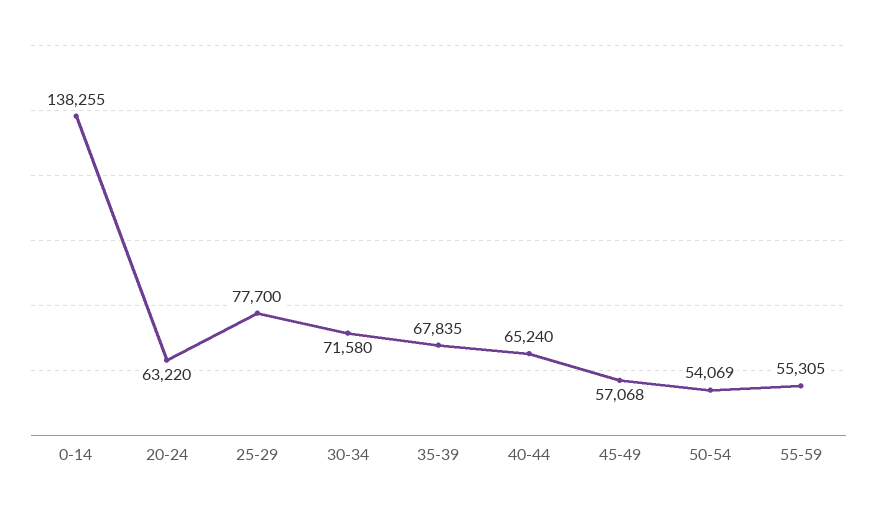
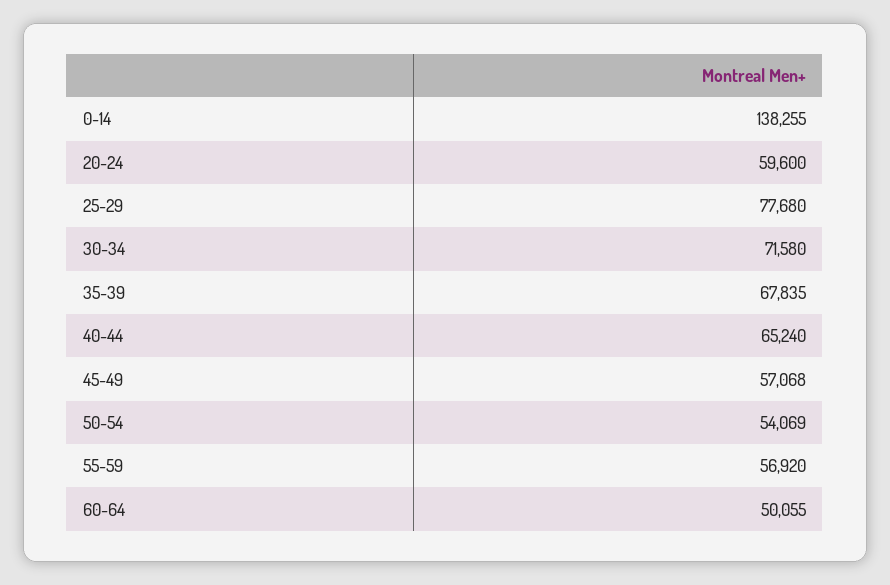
20-24: 63220 -> 59600
25-29: 77700 -> 77680
55-59: 55305 -> 56920
60-64: none -> 50055

